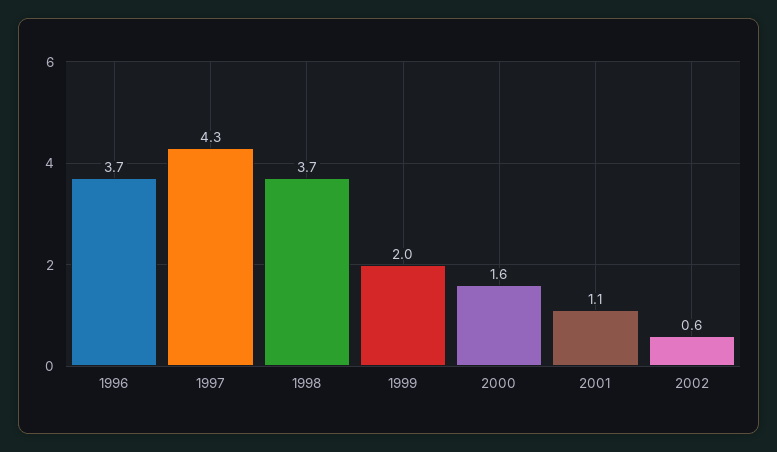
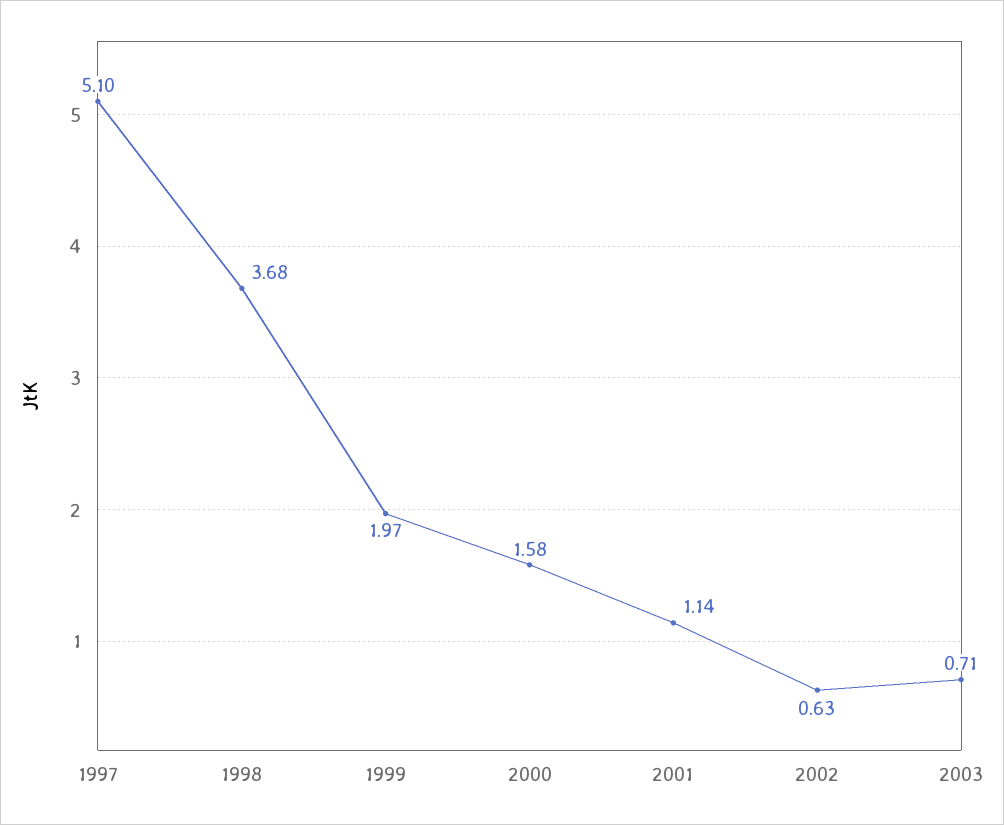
1996: 3.7 -> none
1997: 4.3 -> 5.1
2003: none -> 0.71

